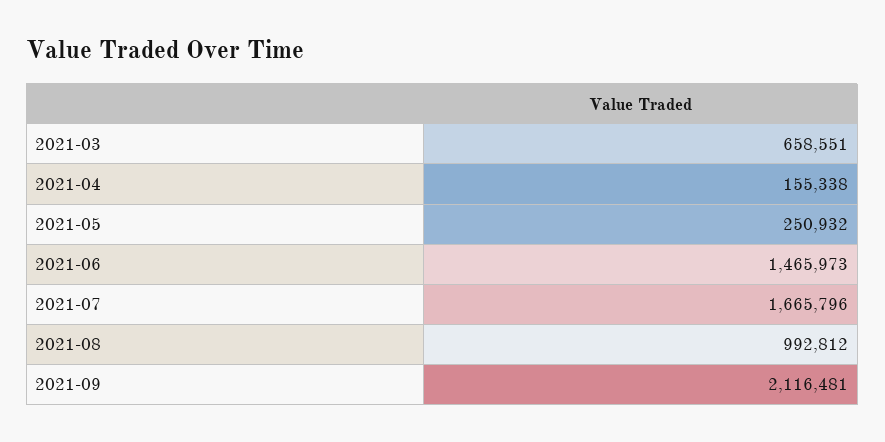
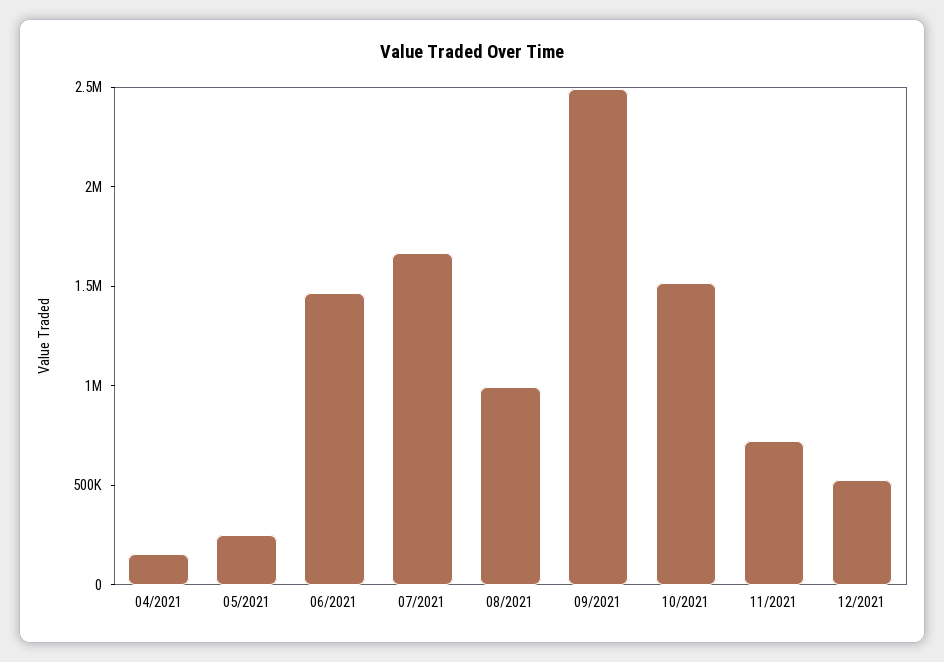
2021-03: 658551 -> none
2021-09: 2116481 -> 2500000
10/2021: none -> 1500000
11/2021: none -> 700000
12/2021: none -> 500000

